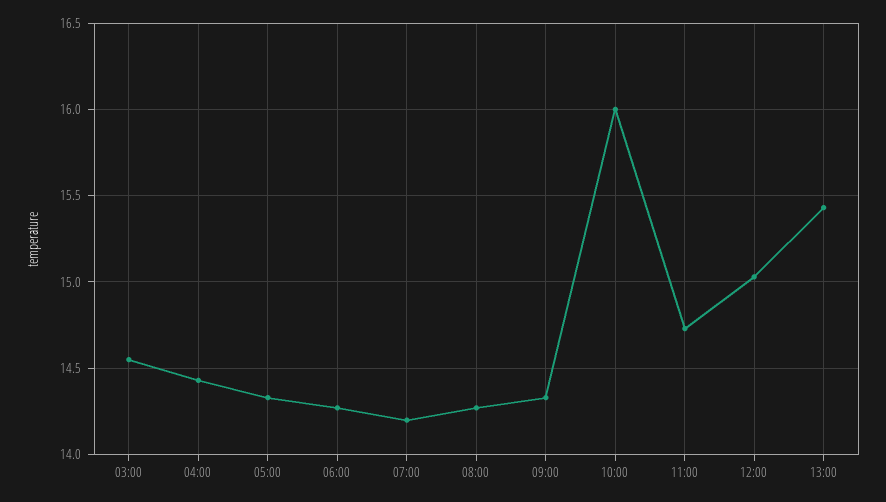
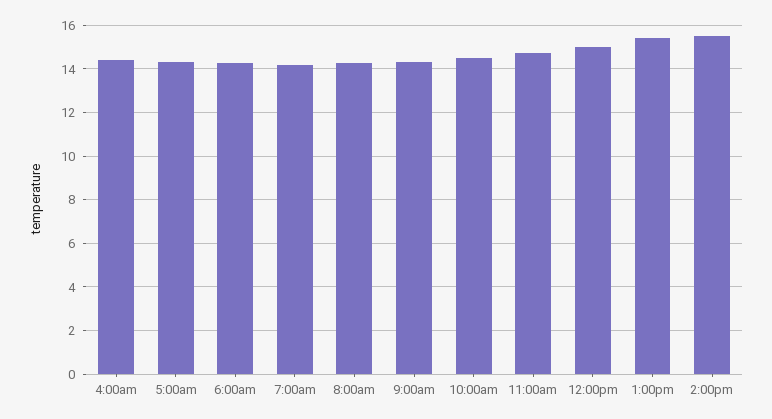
03:00: 14.55 -> none
10:00: 16 -> 14.5
2:00pm: none -> 15.5

